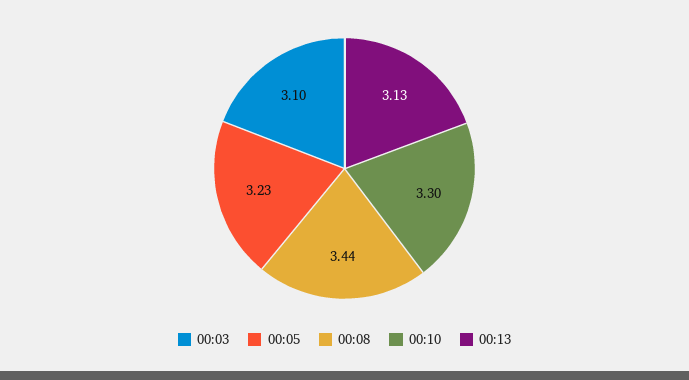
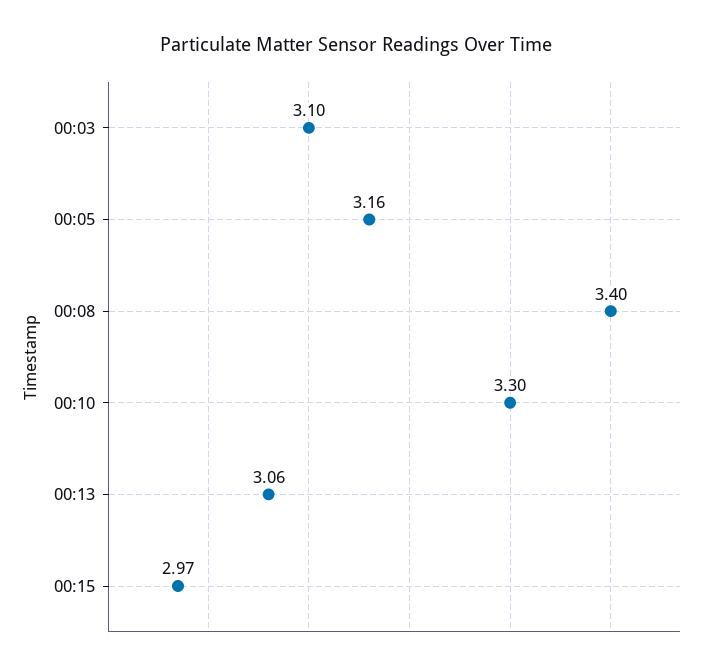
00:05: 3.23 -> 3.16
00:08: 3.44 -> 3.4
00:13: 3.13 -> 3.06
00:15: none -> 2.97

